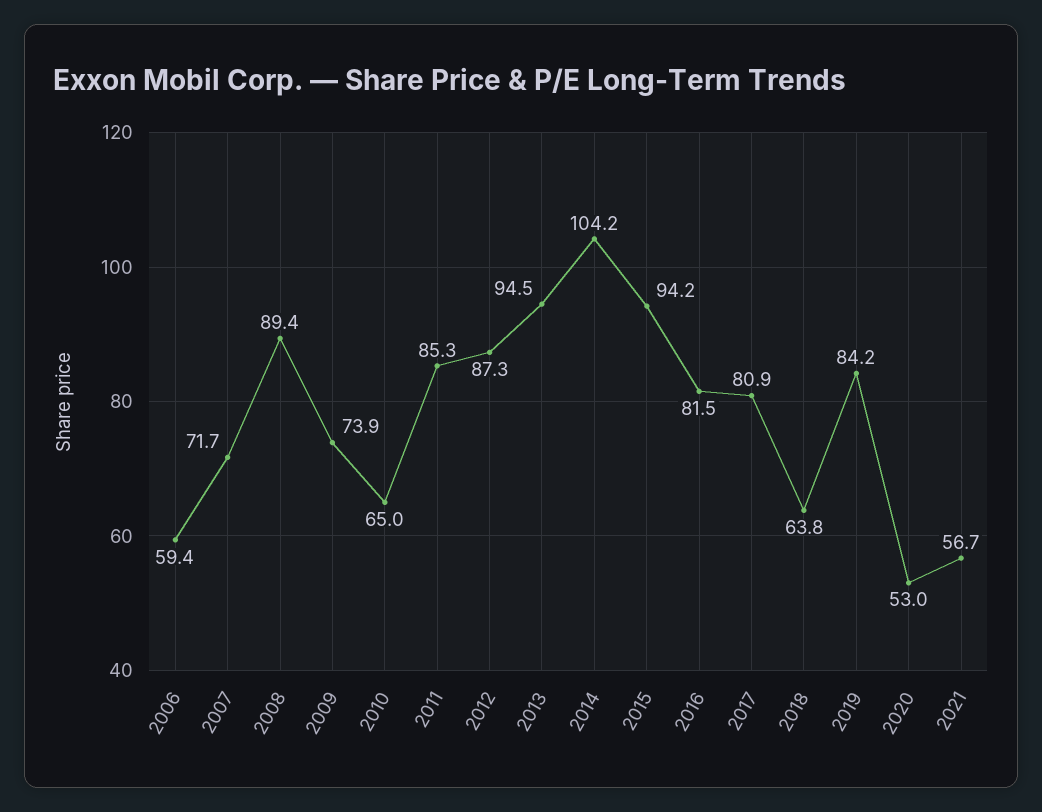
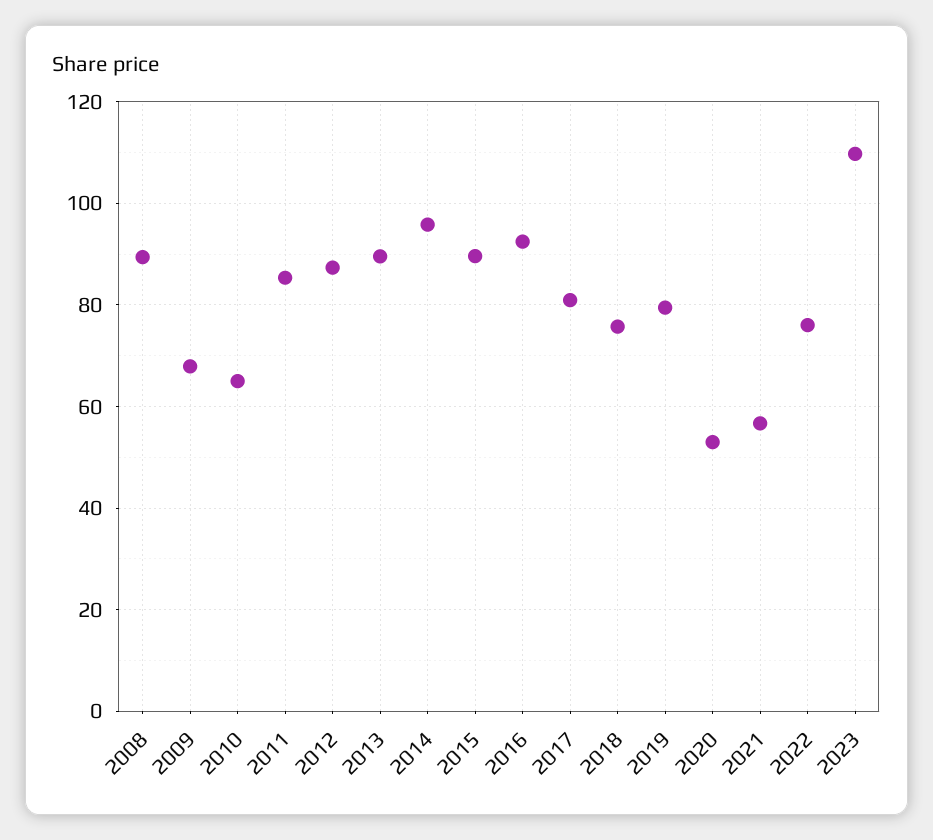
2006: 59.4 -> none
2007: 71.7 -> none
2009: 73.9 -> 68
2013: 94.5 -> 90
2014: 104.2 -> 96
2015: 94.2 -> 90
2016: 81.5 -> 92
2018: 63.8 -> 76
2019: 84.2 -> 80
2022: none -> 76
2023: none -> 110

